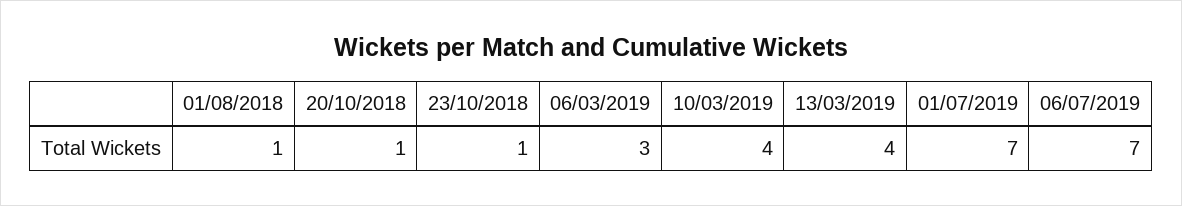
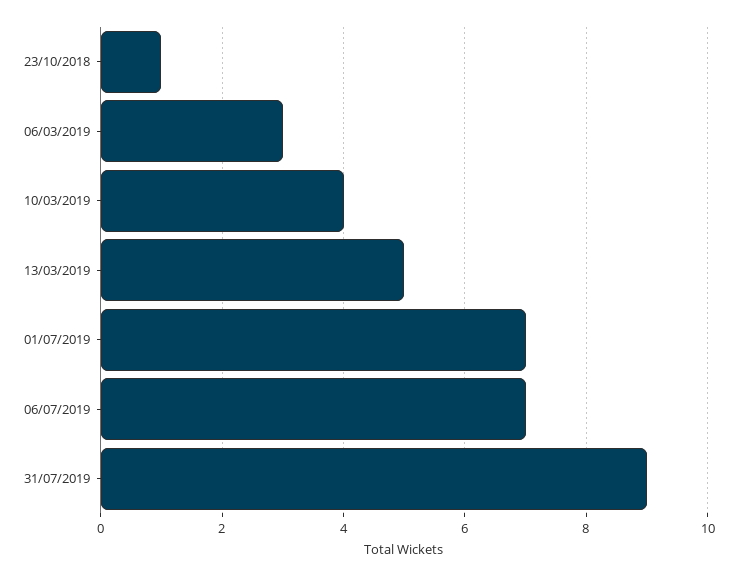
01/08/2018: 1 -> none
20/10/2018: 1 -> none
13/03/2019: 4 -> 5
31/07/2019: none -> 9

